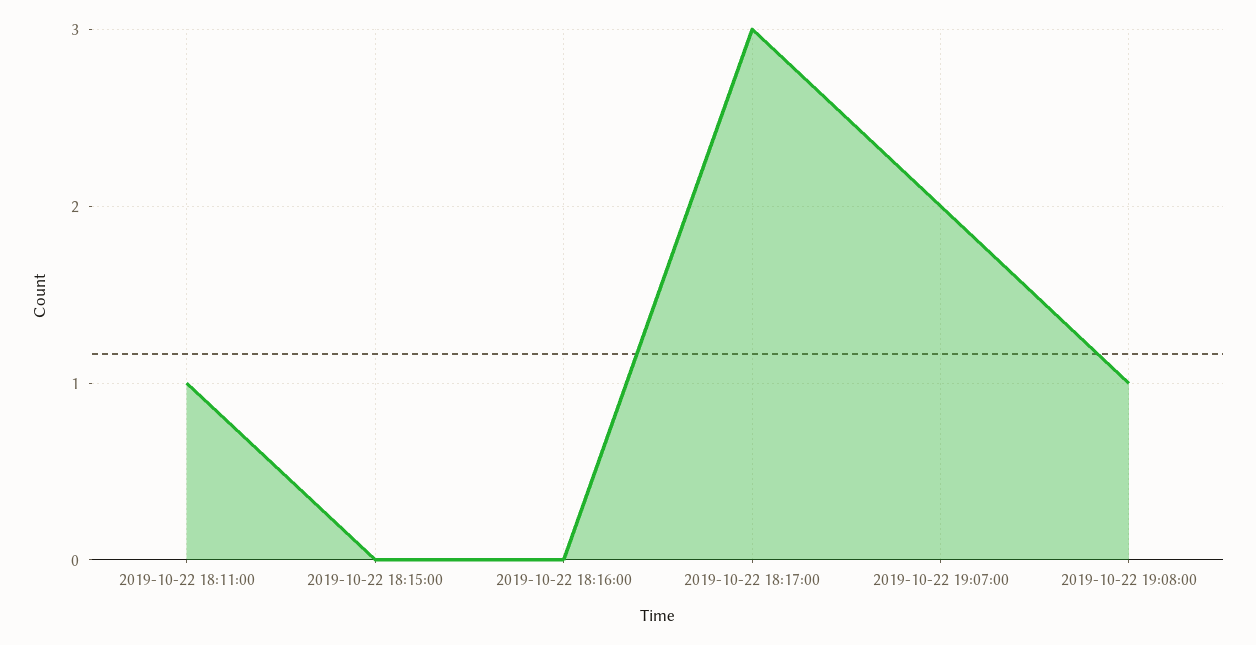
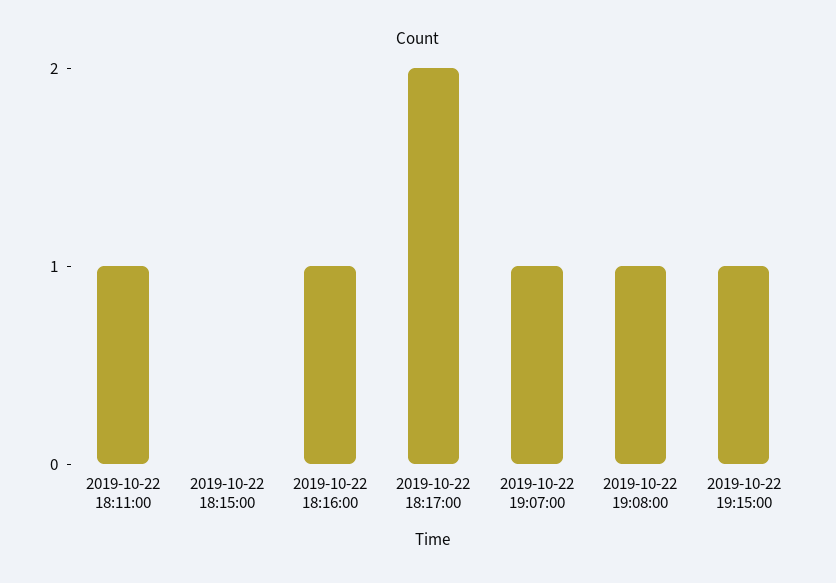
2019-10-22 18:16:00: 0 -> 1
2019-10-22 18:17:00: 3 -> 2
2019-10-22 19:07:00: 2 -> 1
2019-10-22 19:15:00: none -> 1

